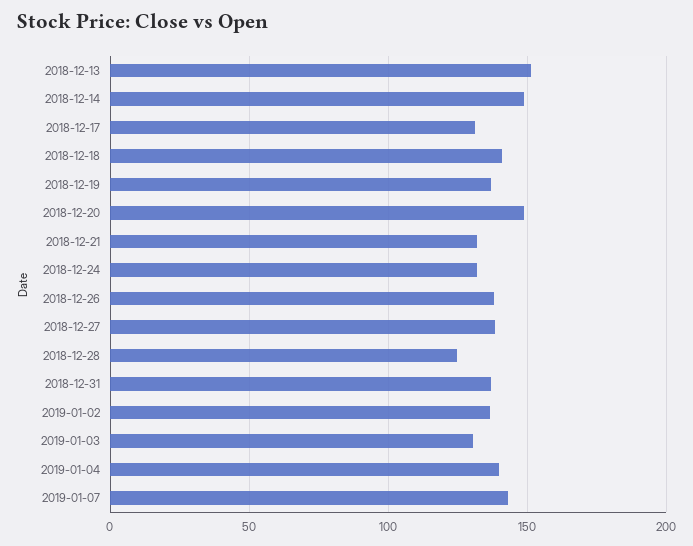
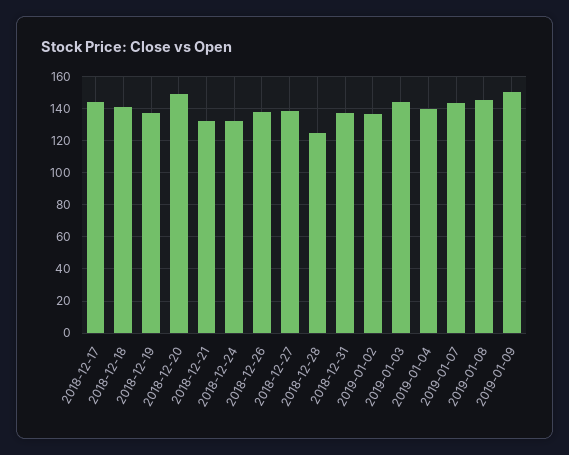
2018-12-13: 150 -> none
2018-12-14: 150 -> none
2018-12-17: 130 -> 145
2019-01-03: 130 -> 145
2019-01-08: none -> 145
2019-01-09: none -> 150

